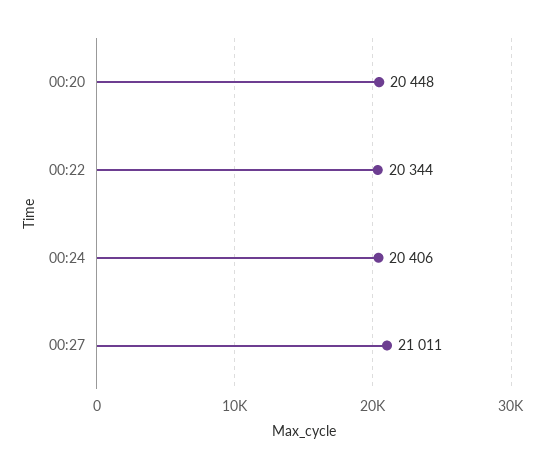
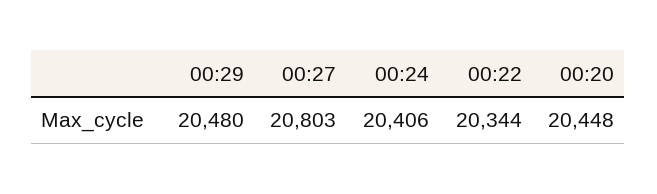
00:27: 21011 -> 20803
00:29: none -> 20480

